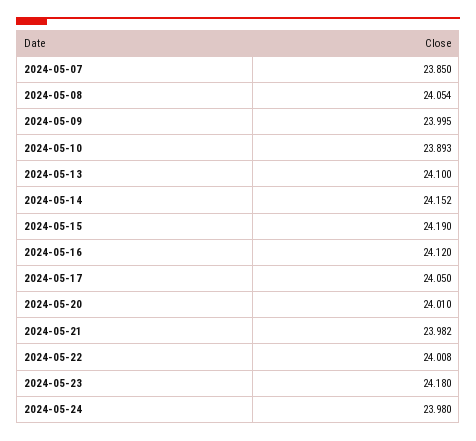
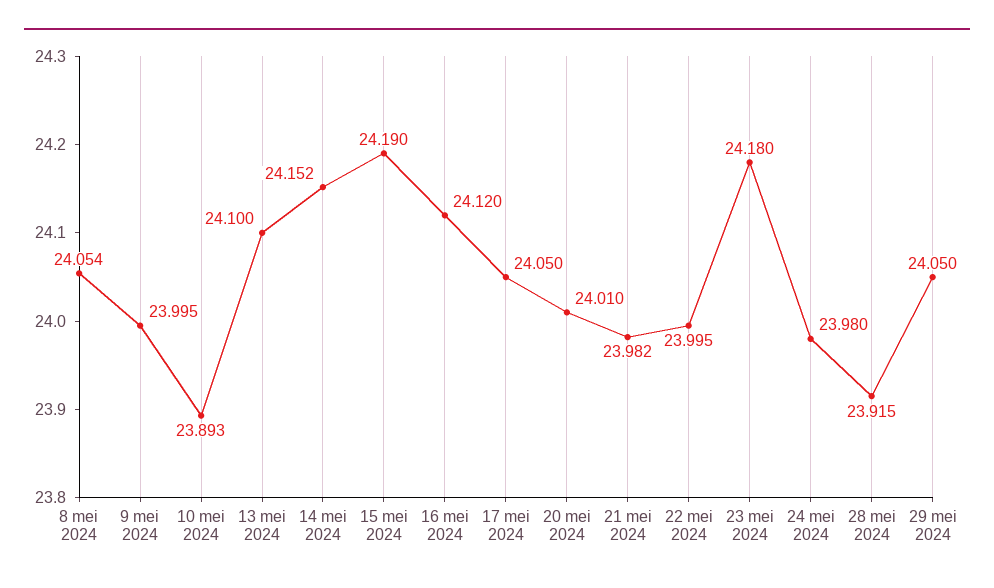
2024-05-07: 23.85 -> none
2024-05-22: 24.008 -> 23.995
28 mei 2024: none -> 23.915
29 mei 2024: none -> 24.05

